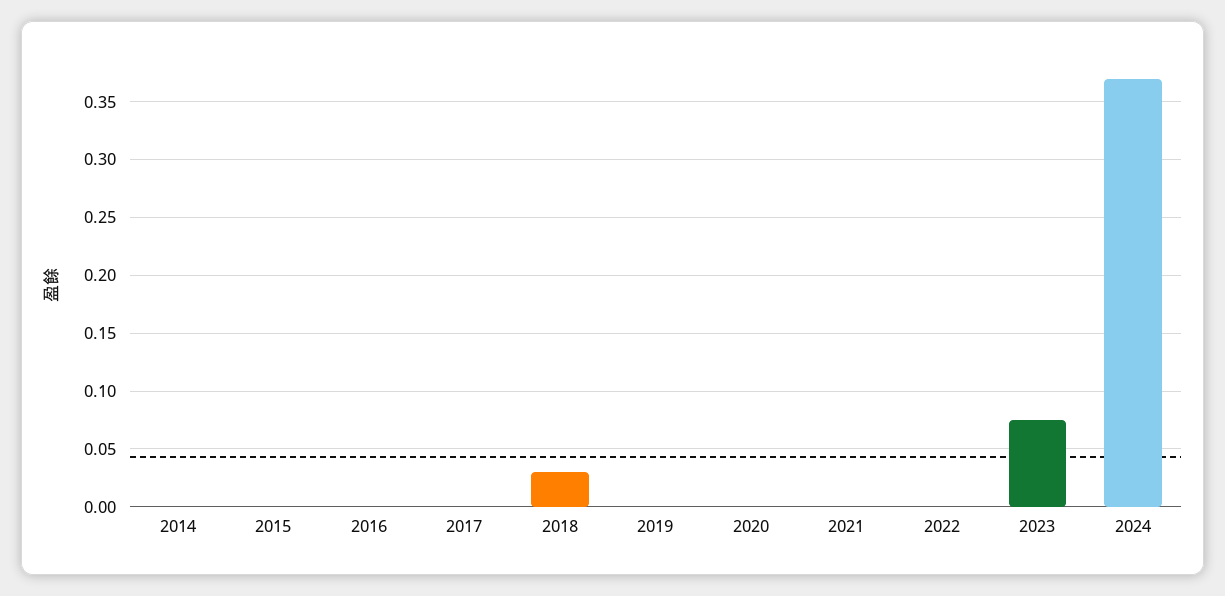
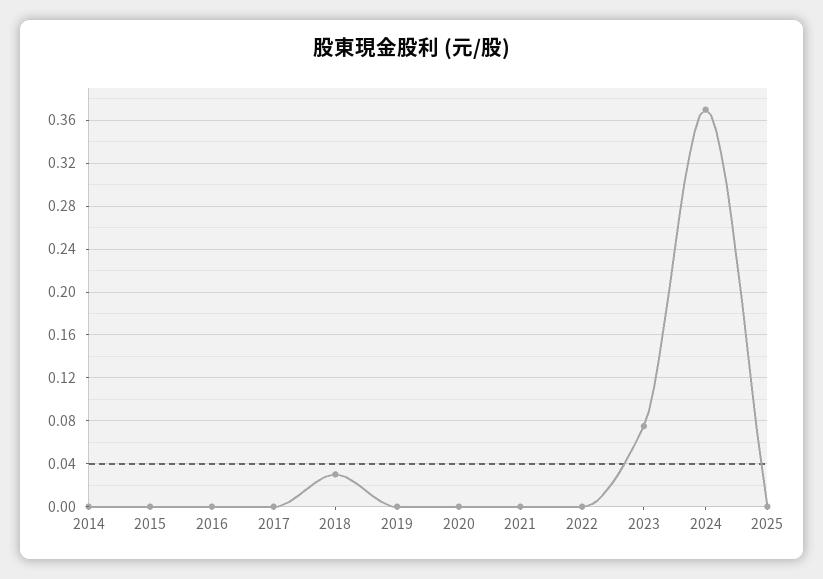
2025: none -> 0

